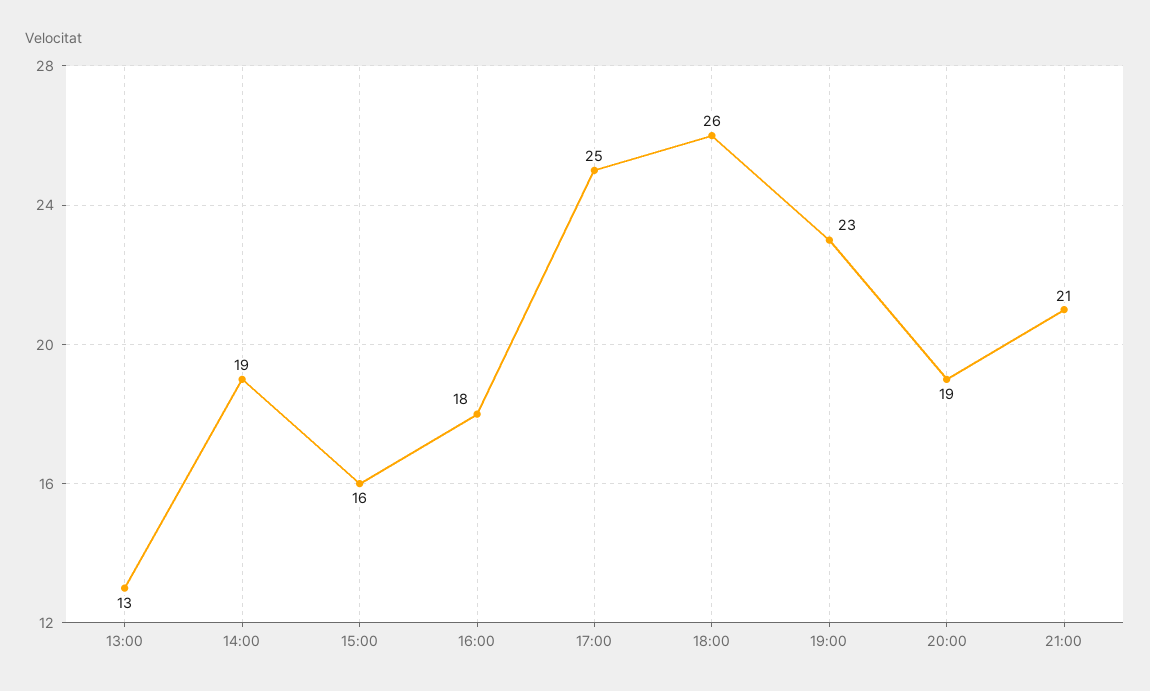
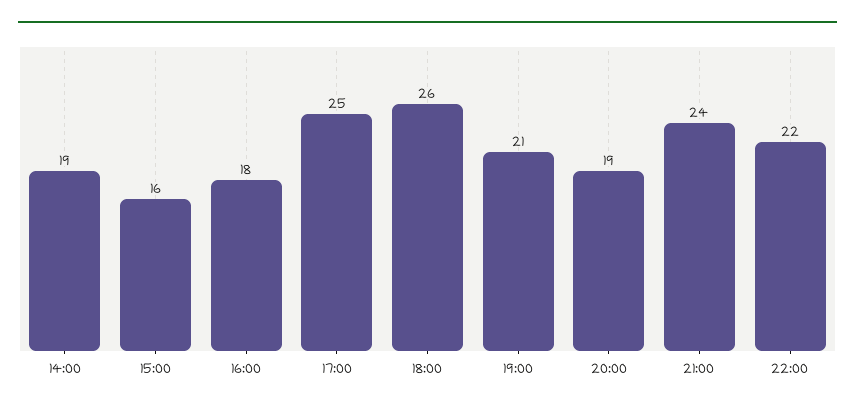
13:00: 13 -> none
19:00: 23 -> 21
21:00: 21 -> 24
22:00: none -> 22

